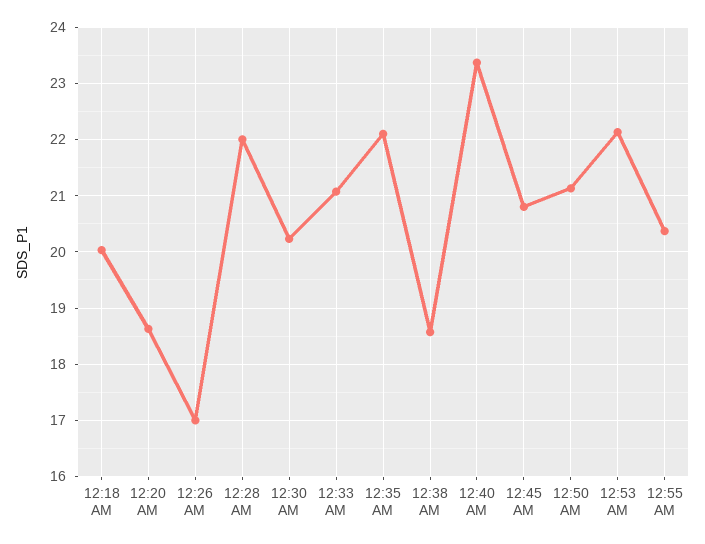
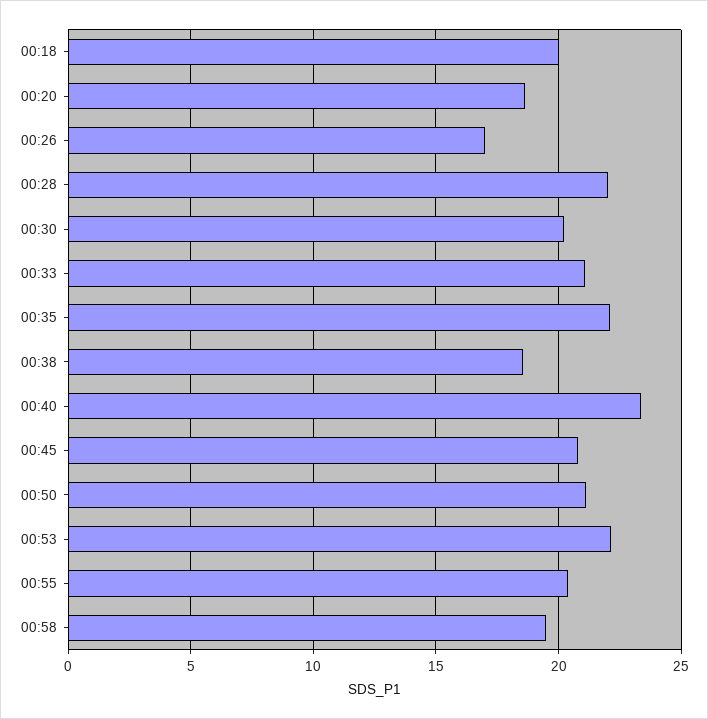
00:58: none -> 19.5

